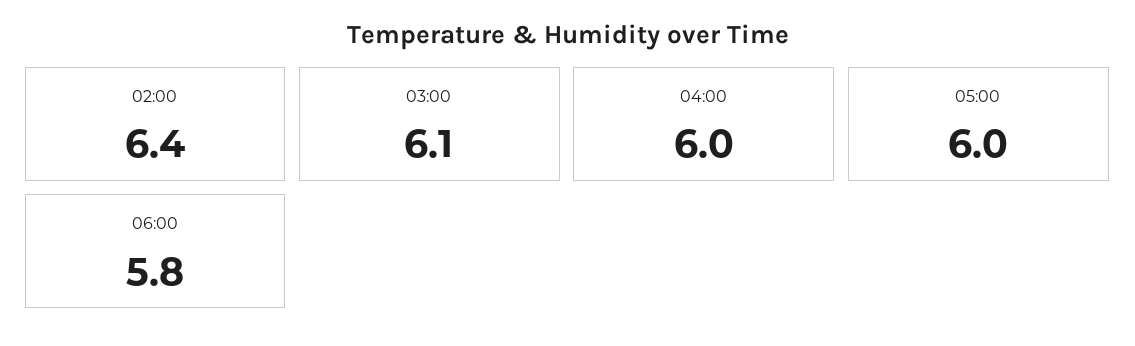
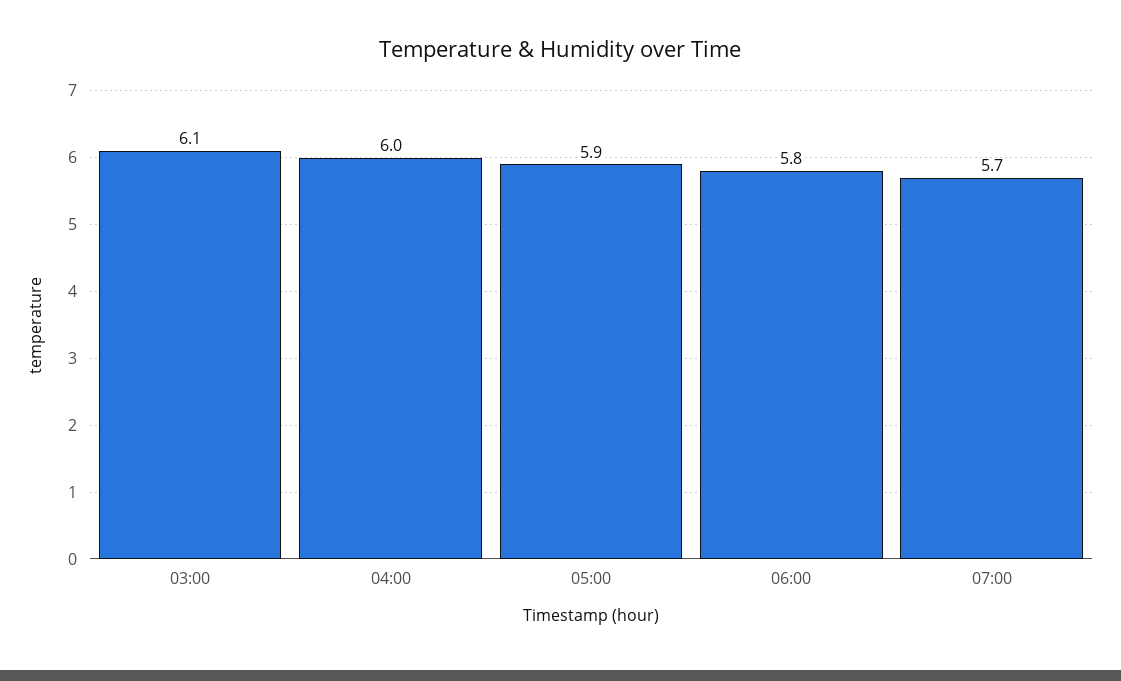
02:00: 6.4 -> none
05:00: 6 -> 5.9
07:00: none -> 5.7

